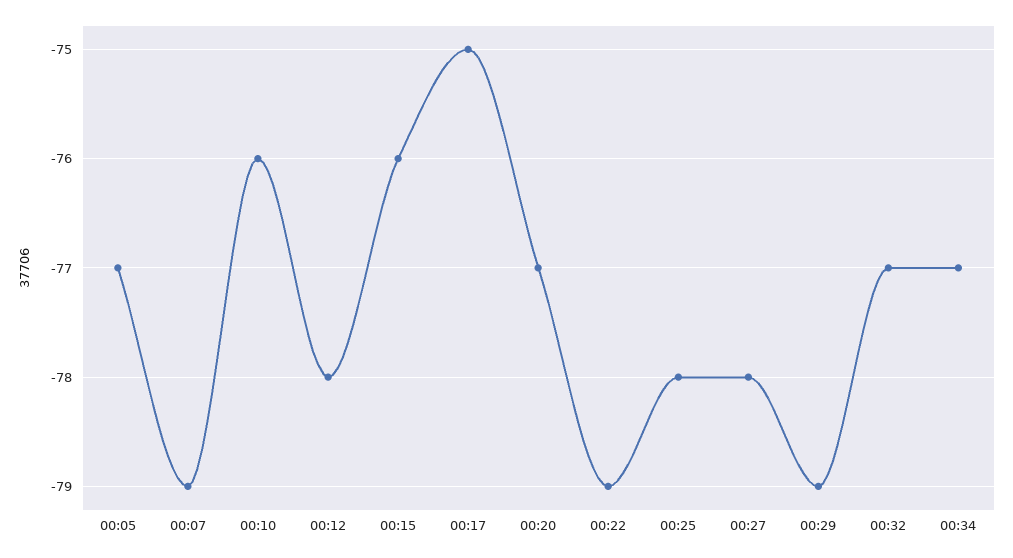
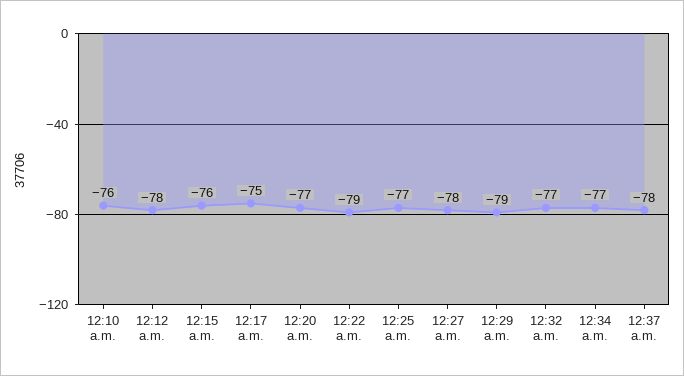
00:05: -77 -> none
00:07: -79 -> none
00:25: -78 -> -77
12:37 a.m.: none -> -78

